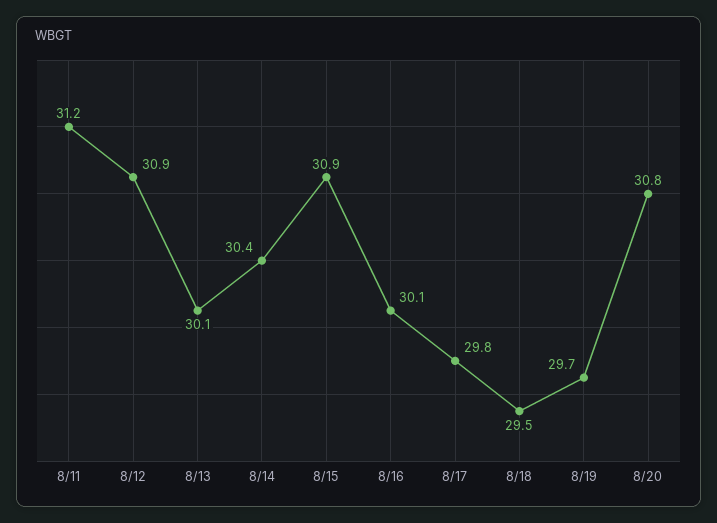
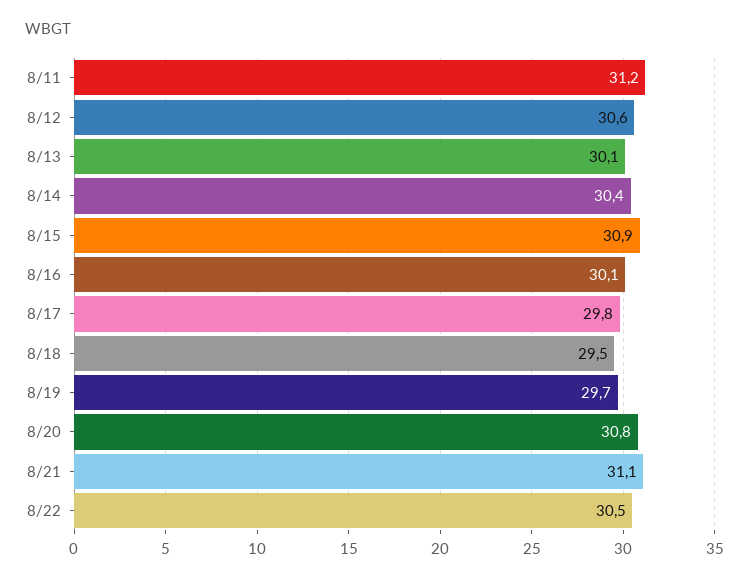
8/12: 30.9 -> 30.6
8/21: none -> 31.1
8/22: none -> 30.5

